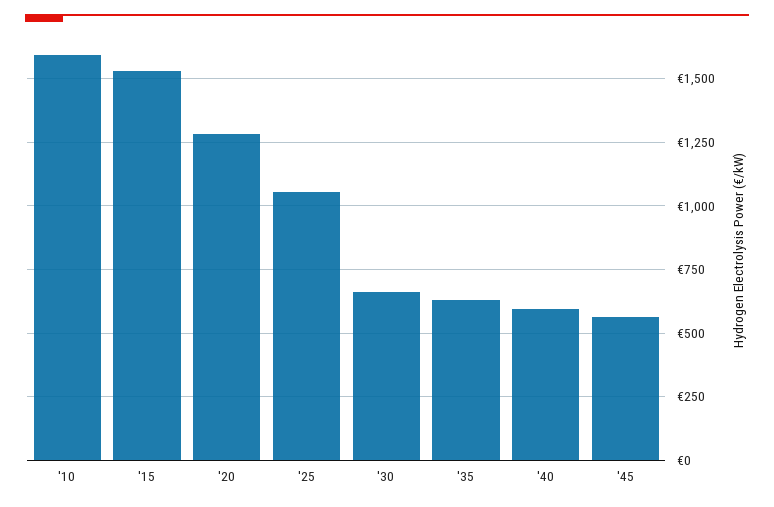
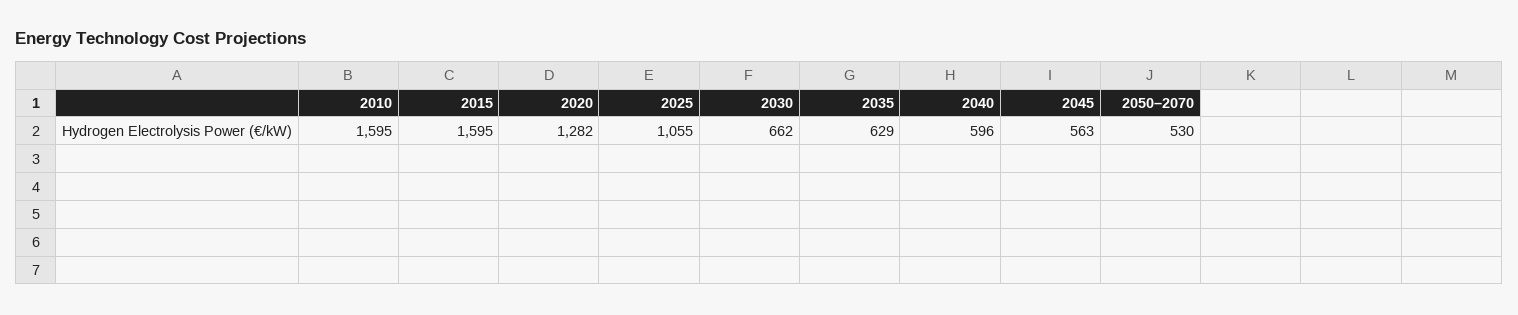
'15: 1525 -> 1595
2050–2070: none -> 530

